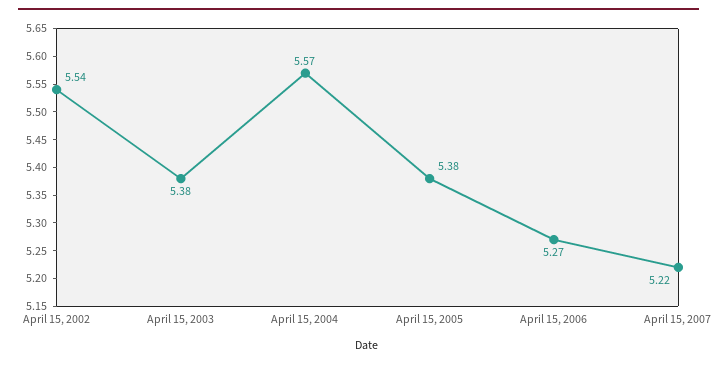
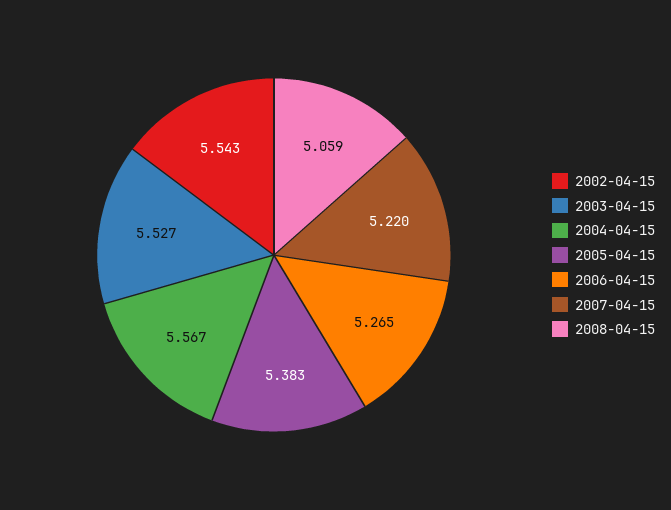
April 15, 2003: 5.38 -> 5.527
2008-04-15: none -> 5.059

